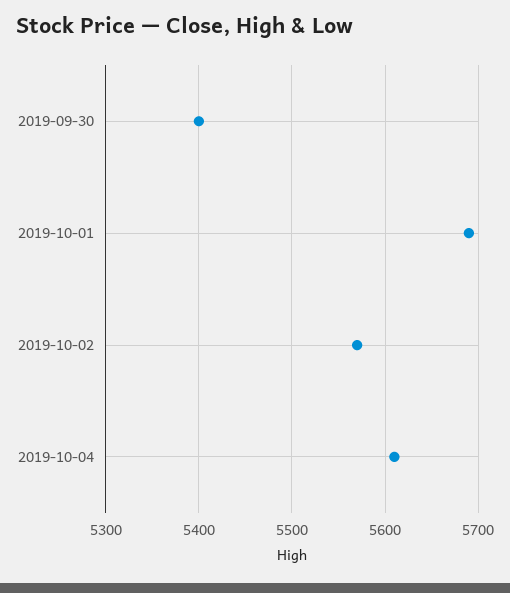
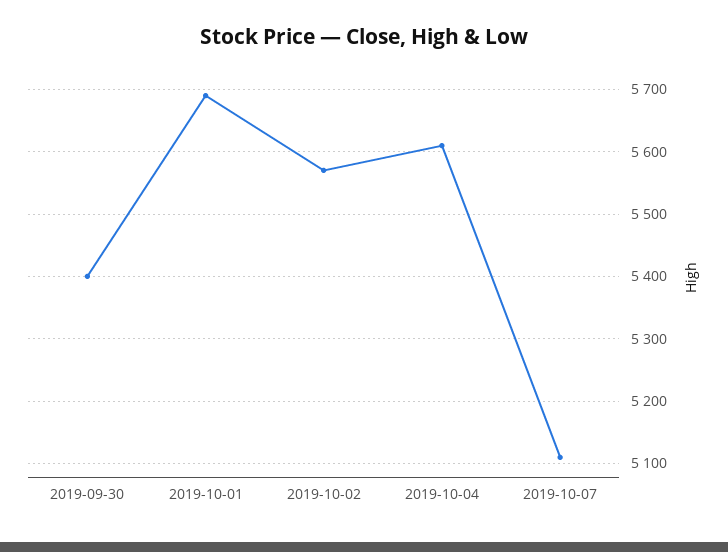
2019-10-07: none -> 5110

